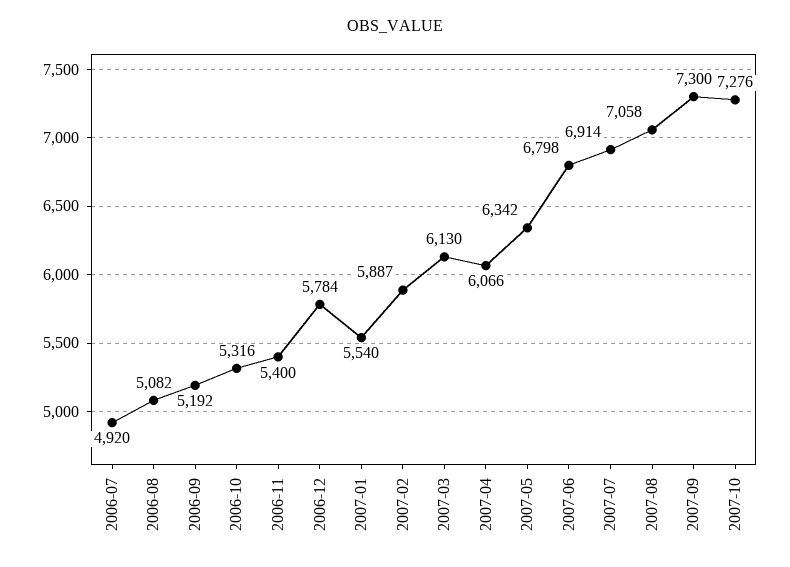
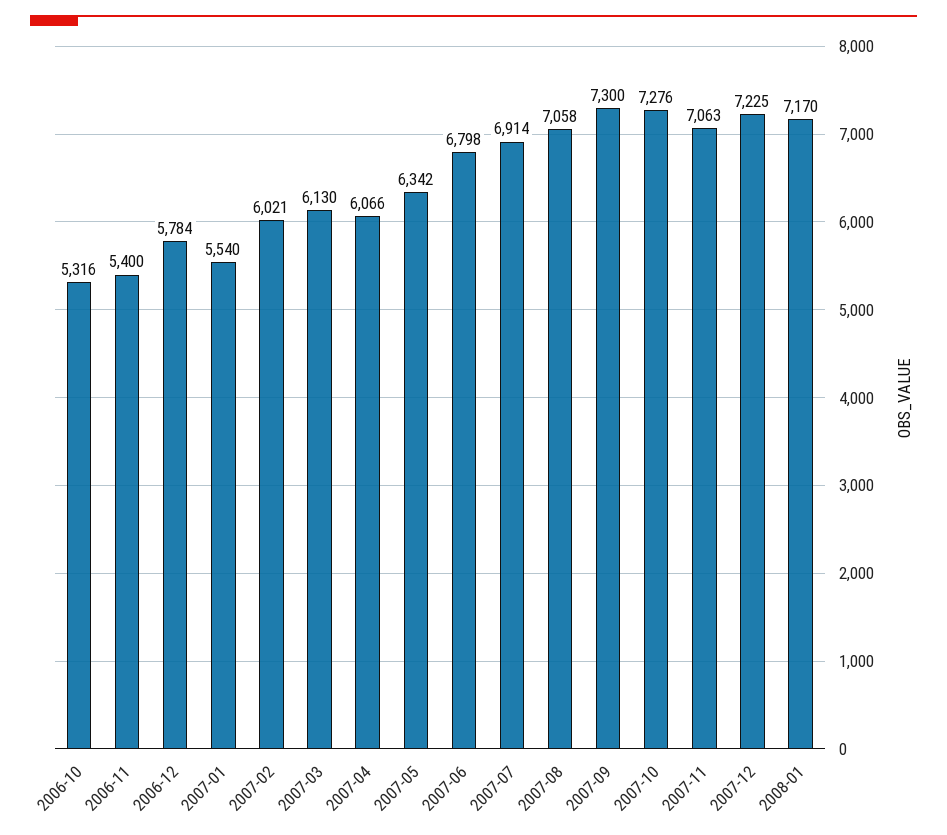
2006-07: 4920 -> none
2006-08: 5082 -> none
2006-09: 5192 -> none
2007-02: 5887 -> 6021
2007-11: none -> 7063
2007-12: none -> 7225
2008-01: none -> 7170

